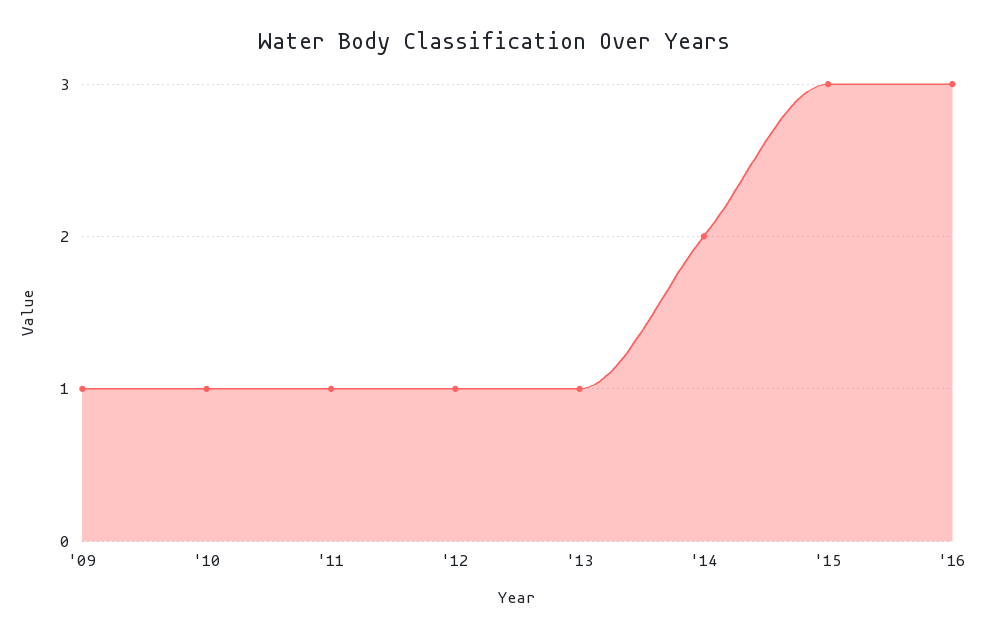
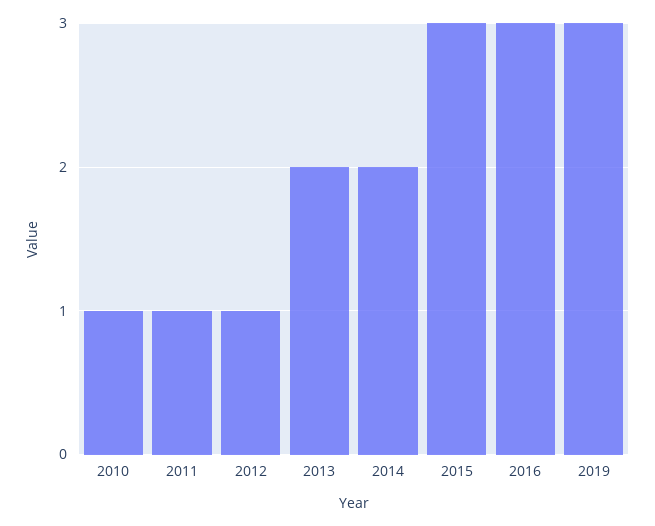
'09: 1 -> none
'13: 1 -> 2
2019: none -> 3

